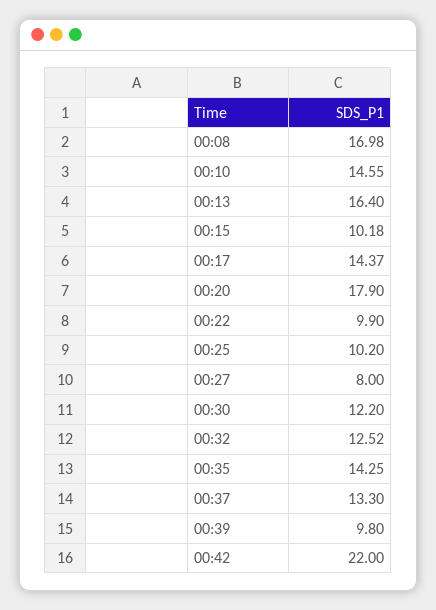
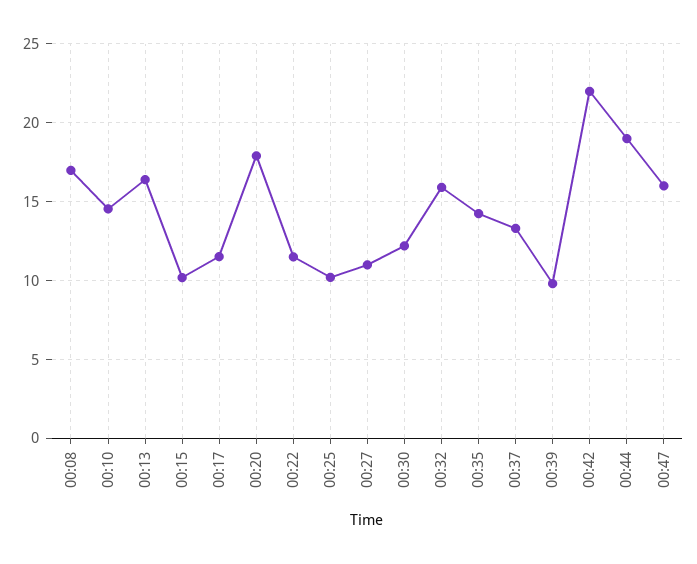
00:17: 14.37 -> 11.5
00:22: 9.9 -> 11.5
00:27: 8 -> 11
00:32: 12.52 -> 16
00:44: none -> 19
00:47: none -> 16

